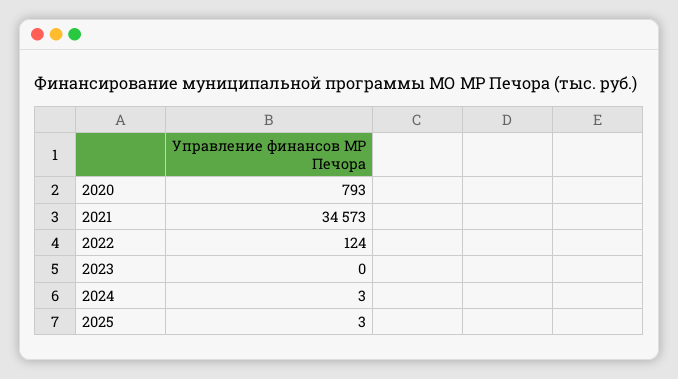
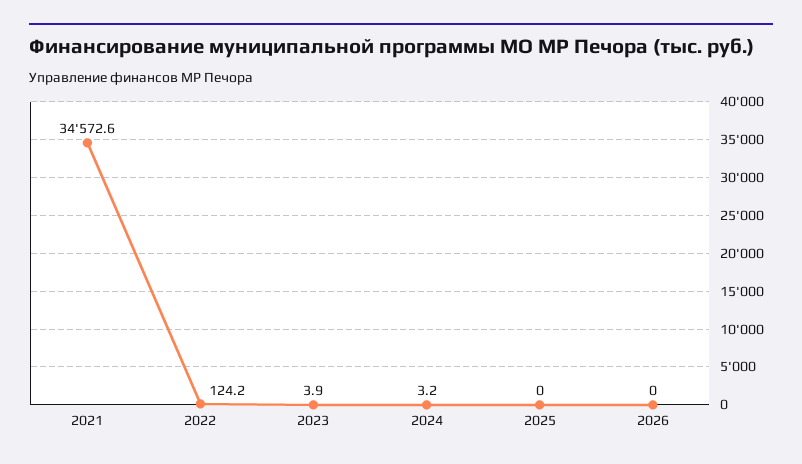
2020: 793 -> none
2023: 0 -> 3.9
2025: 3 -> 0
2026: none -> 0

